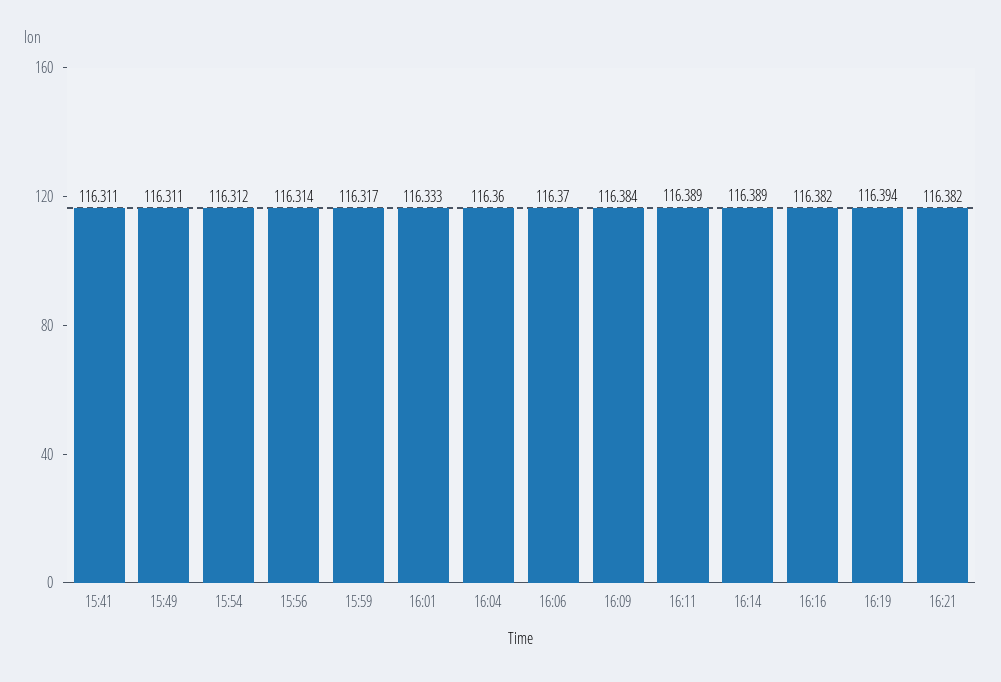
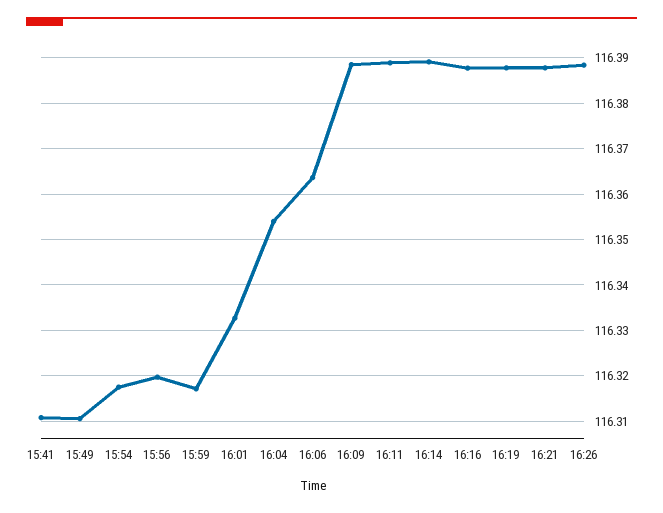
15:54: 116.312 -> 116.318
15:56: 116.314 -> 116.32
16:04: 116.36 -> 116.354
16:06: 116.37 -> 116.364
16:09: 116.384 -> 116.388
16:16: 116.382 -> 116.388
16:19: 116.394 -> 116.388
16:21: 116.382 -> 116.388
16:26: none -> 116.388

